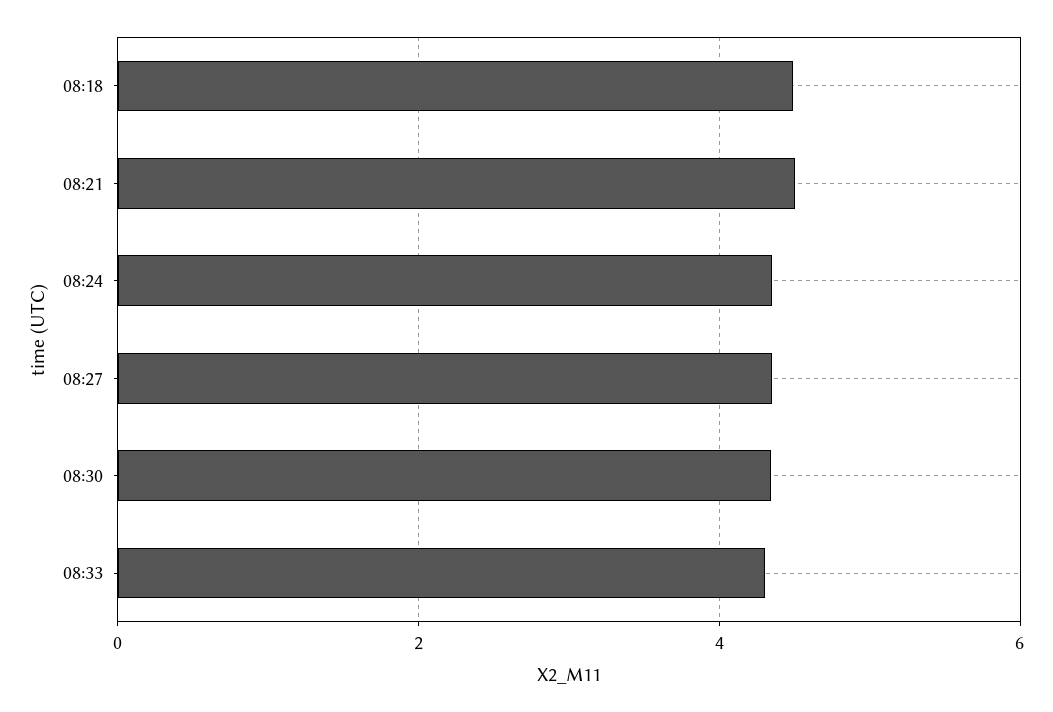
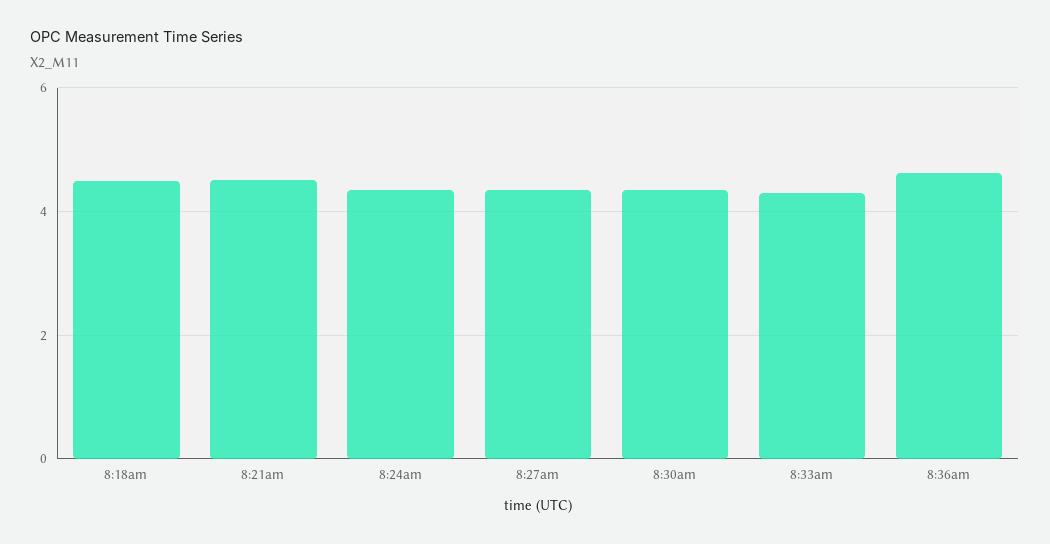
8:36am: none -> 4.6

